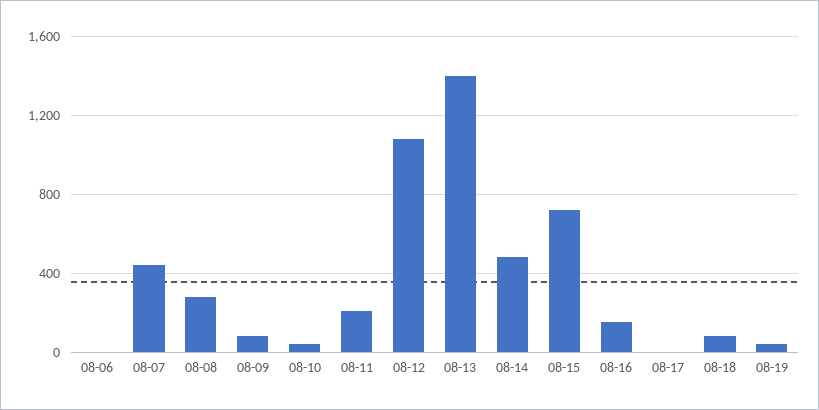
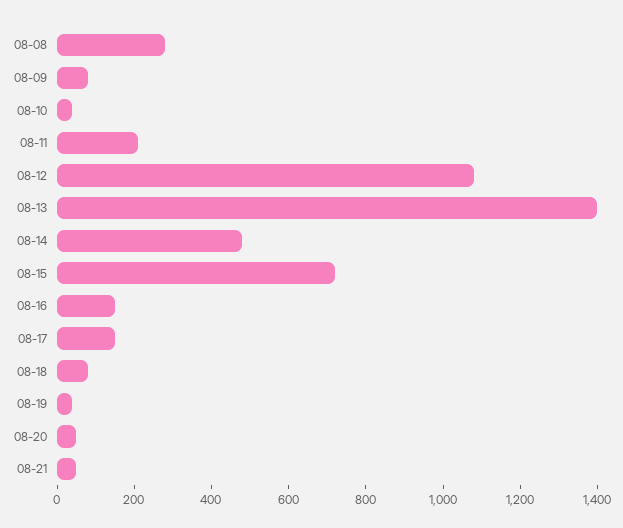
08-06: 0 -> none
08-07: 450 -> none
08-17: 0 -> 150
08-20: none -> 50
08-21: none -> 50

